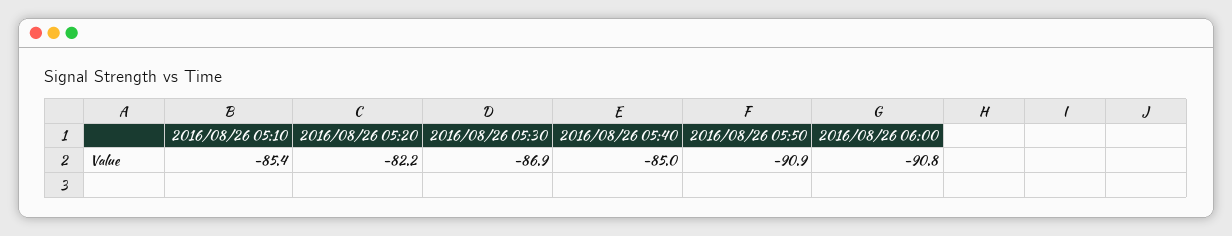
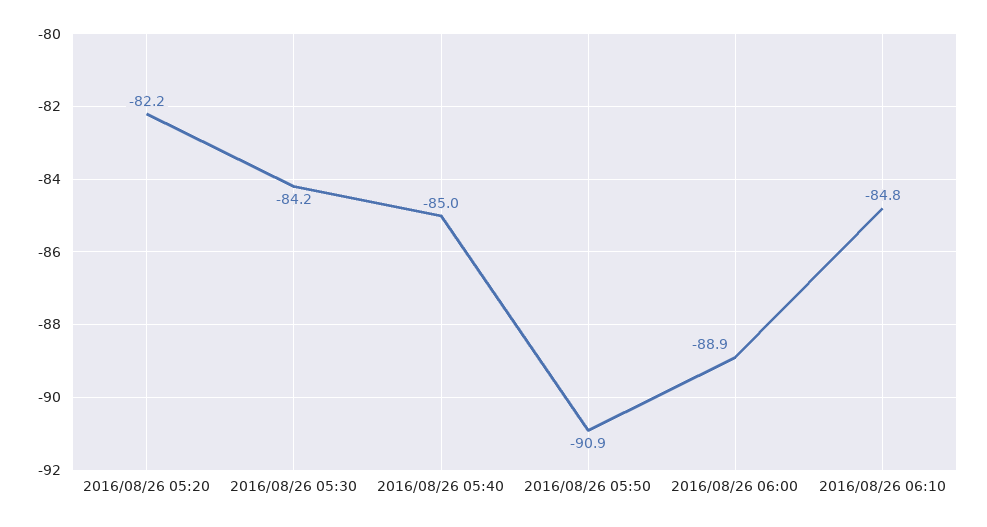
2016/08/26 05:10: -85.4 -> none
2016/08/26 05:30: -86.9 -> -84.2
2016/08/26 06:00: -90.8 -> -88.9
2016/08/26 06:10: none -> -84.8

